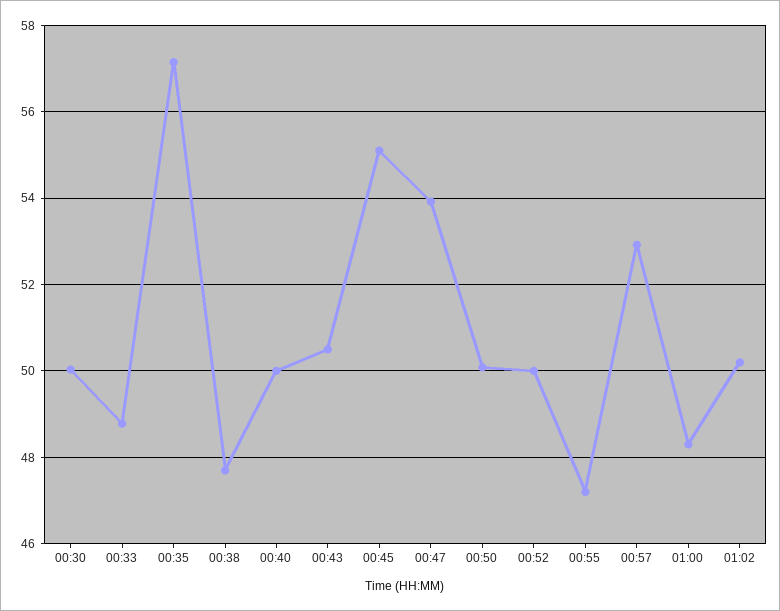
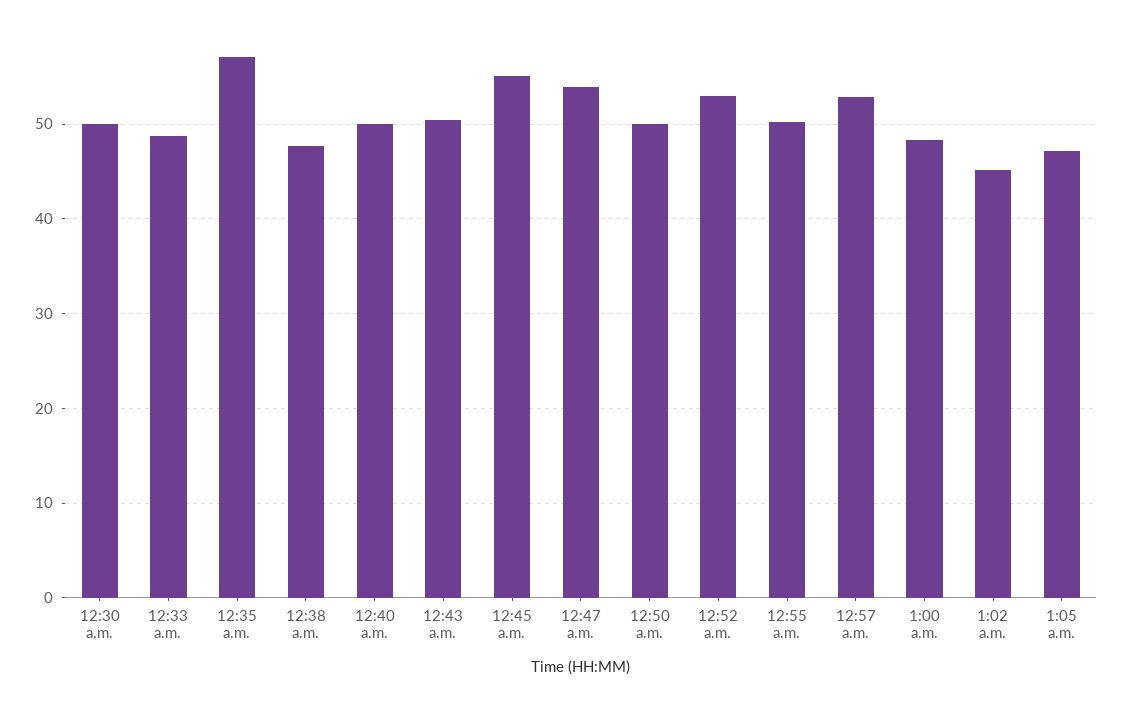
00:52: 50 -> 53
00:55: 47.2 -> 50
01:02: 50.2 -> 45
1:05 a.m.: none -> 47

